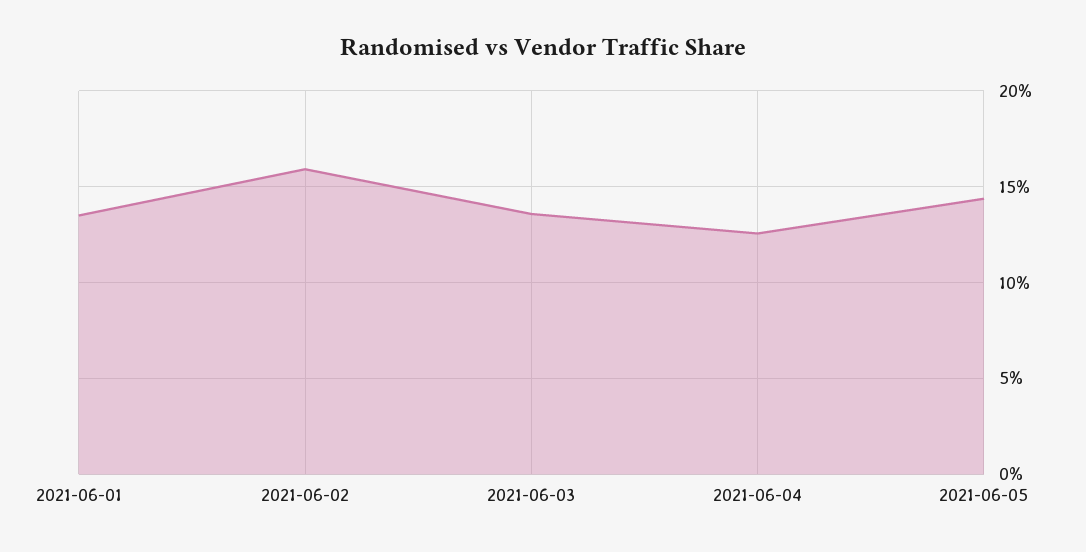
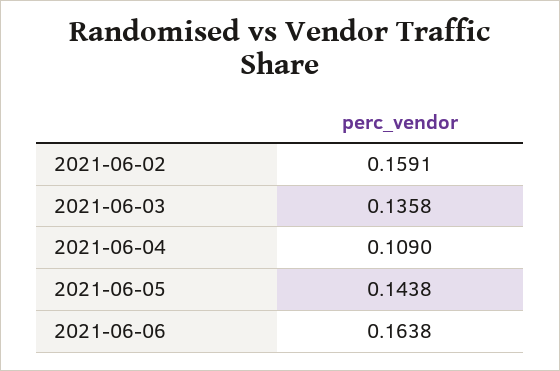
2021-06-01: 0.135 -> none
2021-06-04: 0.125 -> 0.109
2021-06-06: none -> 0.1638

